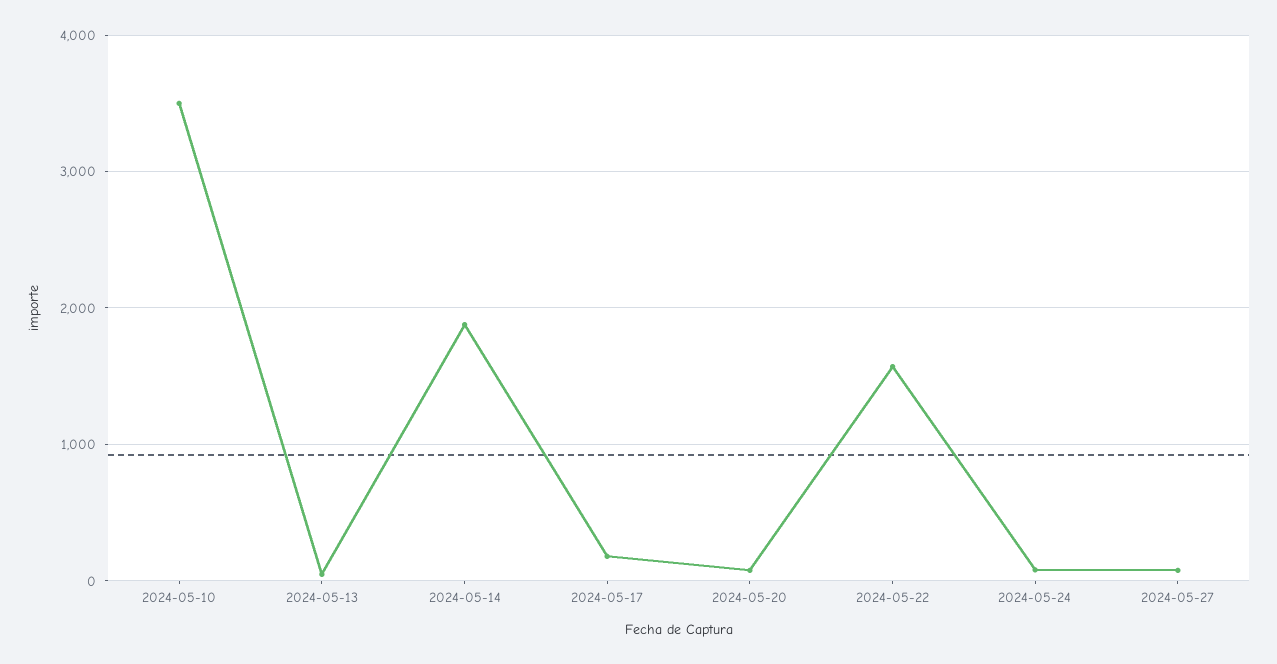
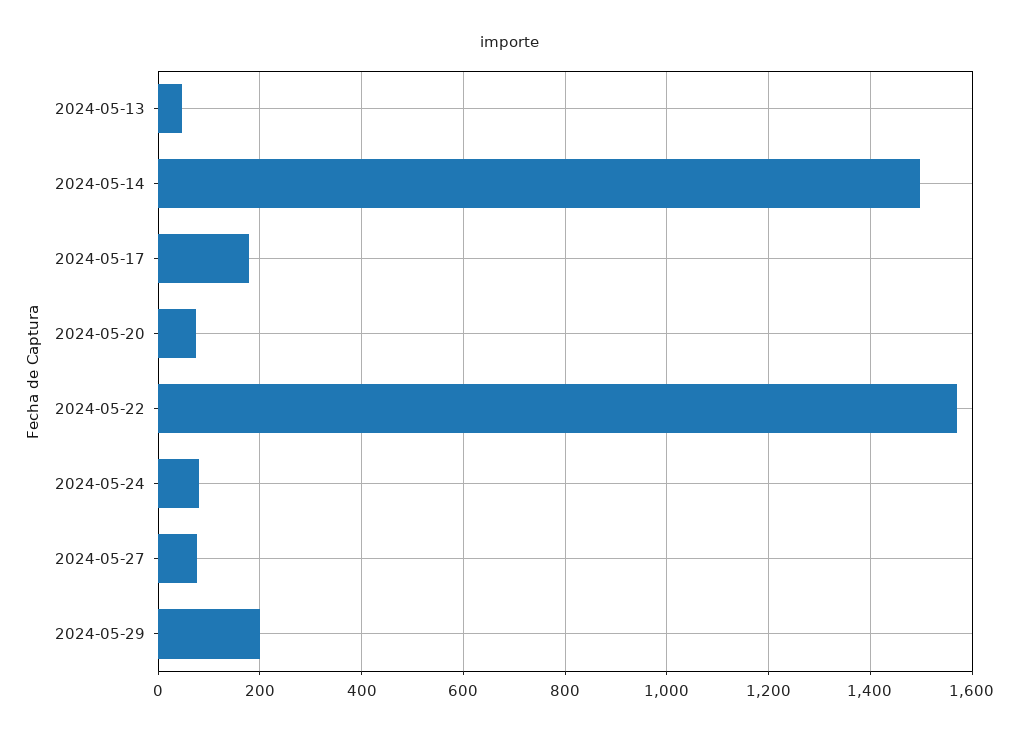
2024-05-10: 3500 -> none
2024-05-14: 1900 -> 1500
2024-05-29: none -> 200

